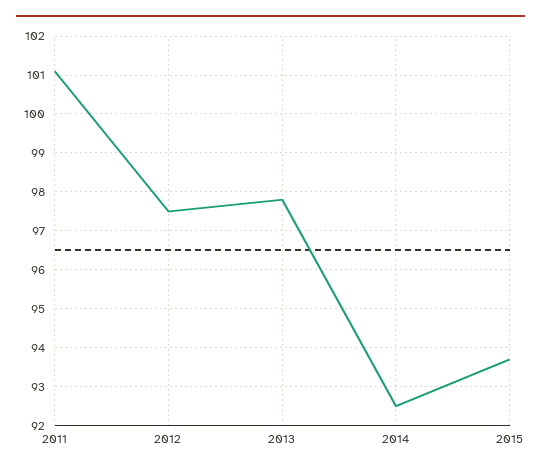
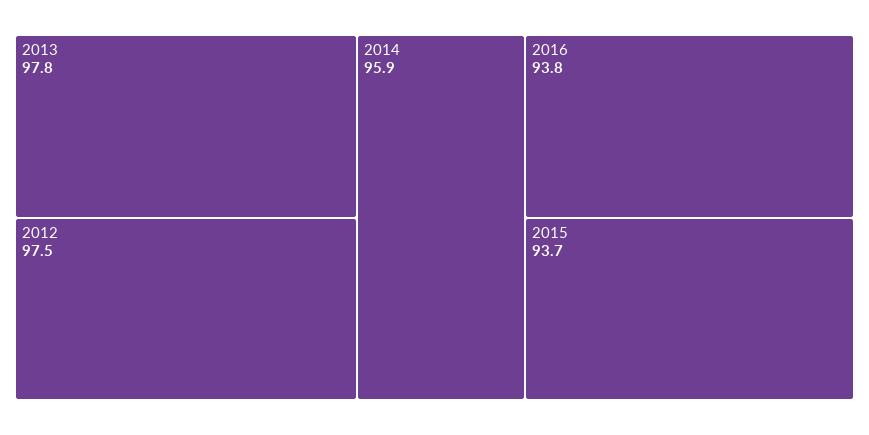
2011: 101 -> none
2014: 92.5 -> 95.9
2016: none -> 93.8

